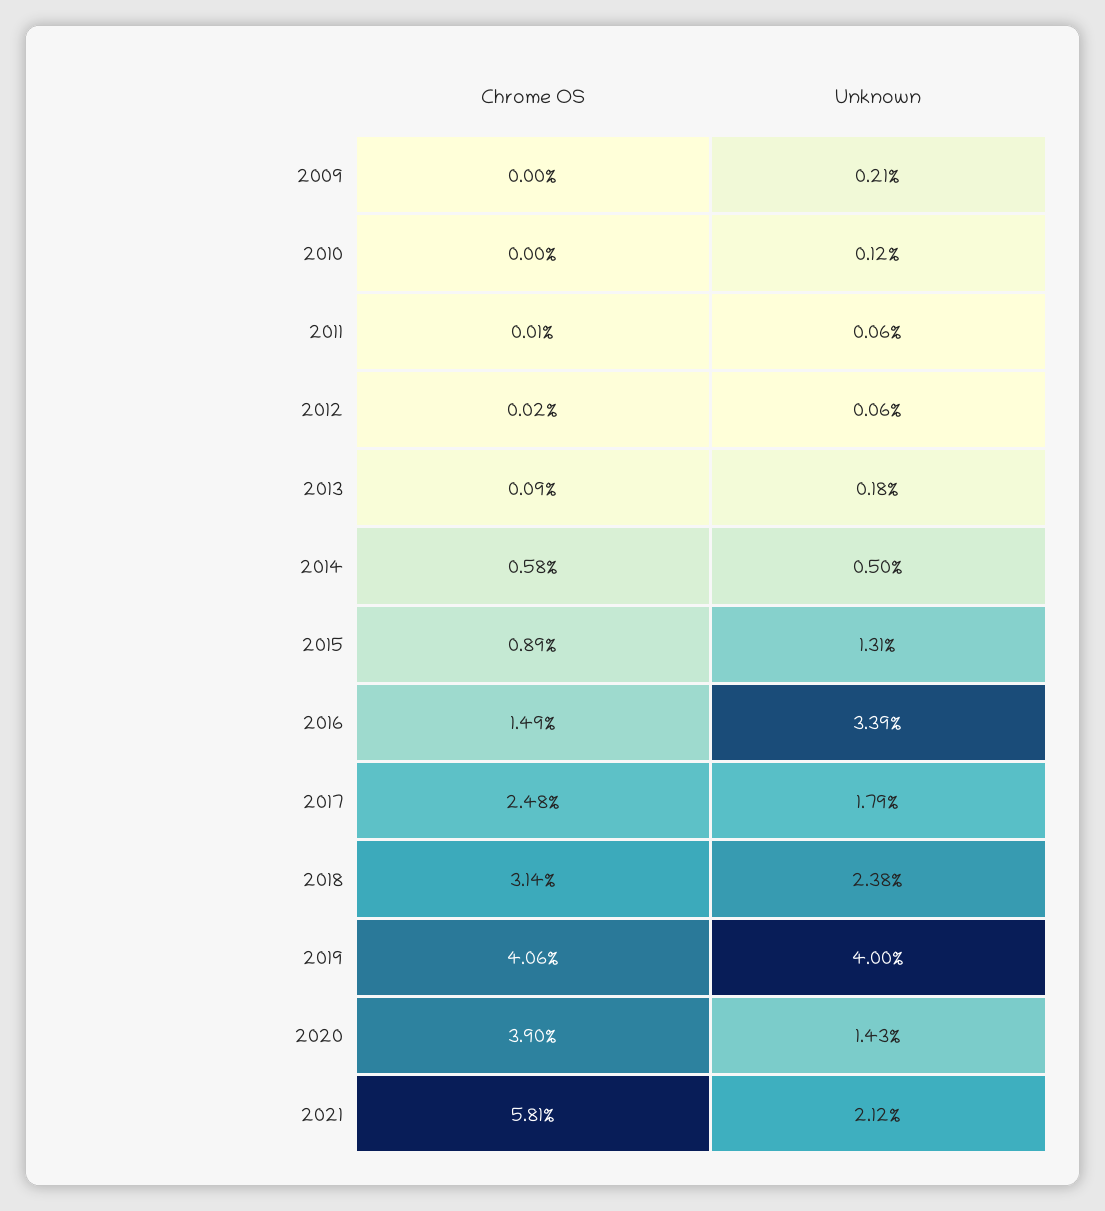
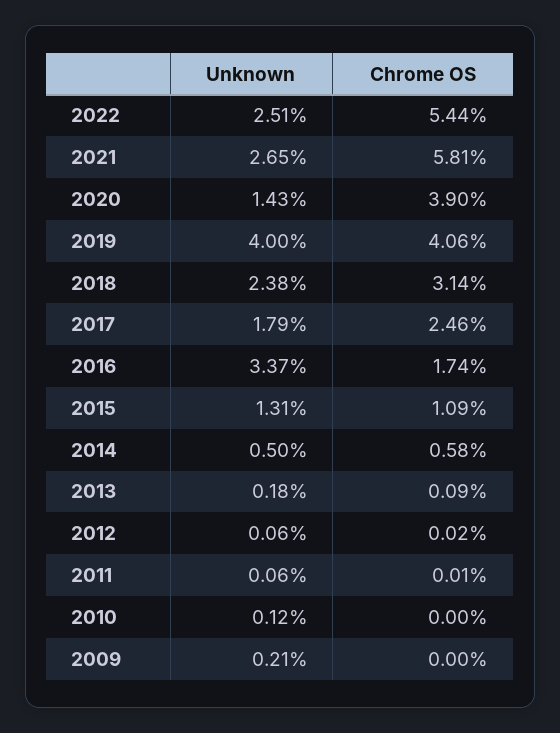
Chrome OS, 2015: 0.89 -> 1.09
Chrome OS, 2016: 1.49 -> 1.74
Unknown, 2016: 3.39 -> 3.37
Chrome OS, 2017: 2.48 -> 2.46
Unknown, 2021: 2.12 -> 2.65
Unknown, 2022: none -> 2.51
Chrome OS, 2022: none -> 5.44

